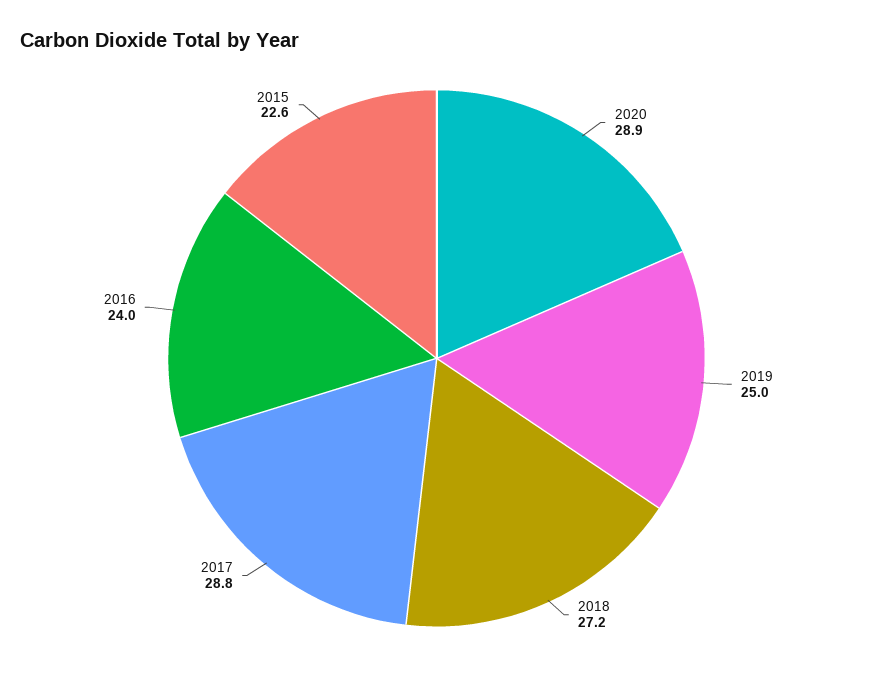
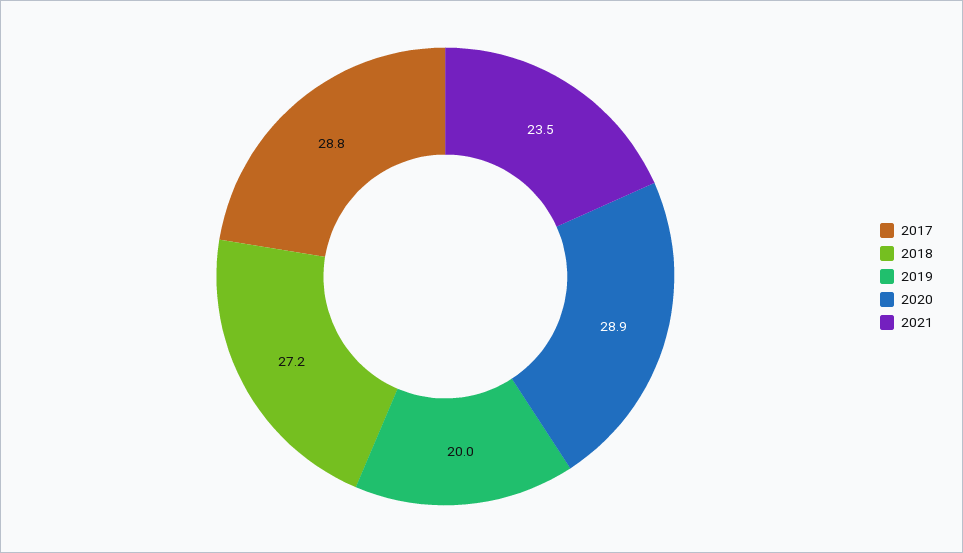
2019: 25 -> 20
2016: 24 -> none
2015: 22.6 -> none
2021: none -> 23.5

